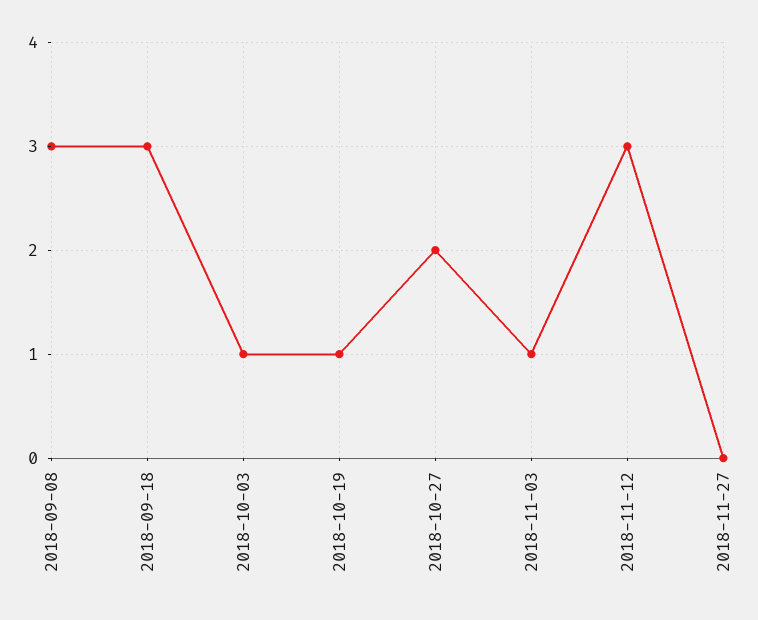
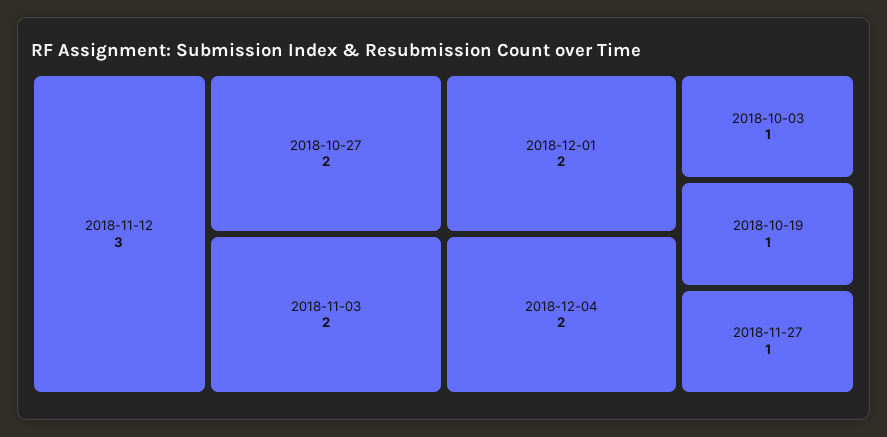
2018-09-08: 3 -> none
2018-09-18: 3 -> none
2018-11-03: 1 -> 2
2018-11-27: 0 -> 1
2018-12-01: none -> 2
2018-12-04: none -> 2

